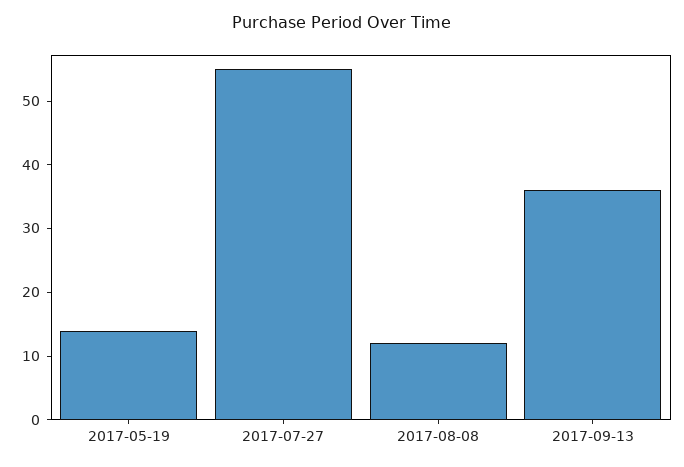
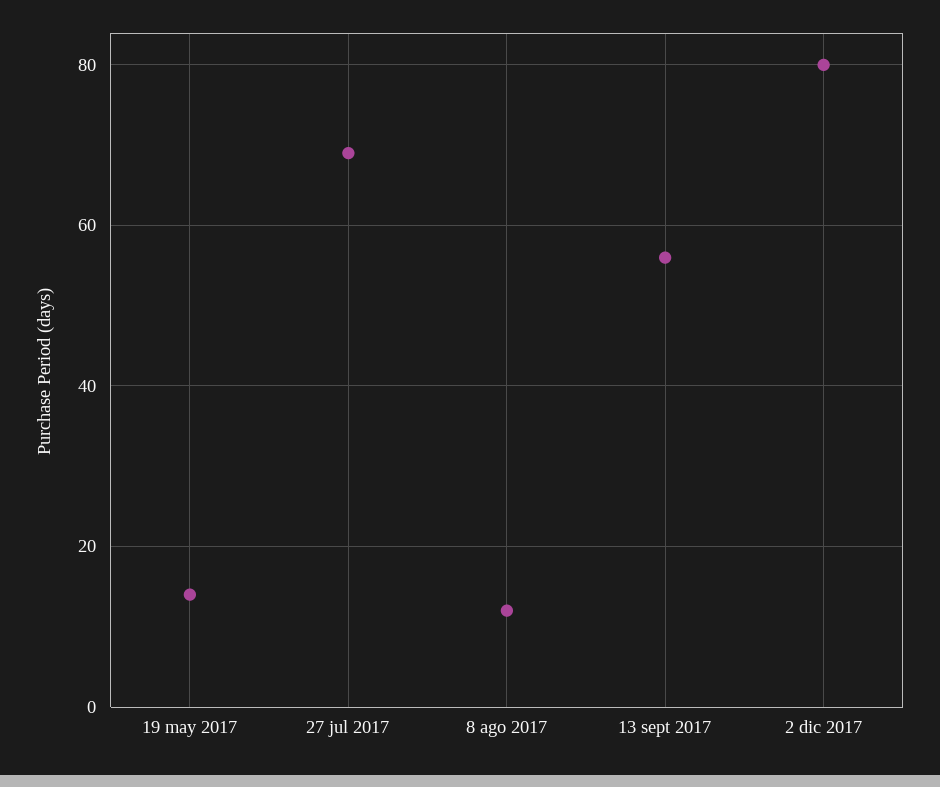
2017-07-27: 55 -> 70
2017-09-13: 35 -> 55
2 dic 2017: none -> 80

